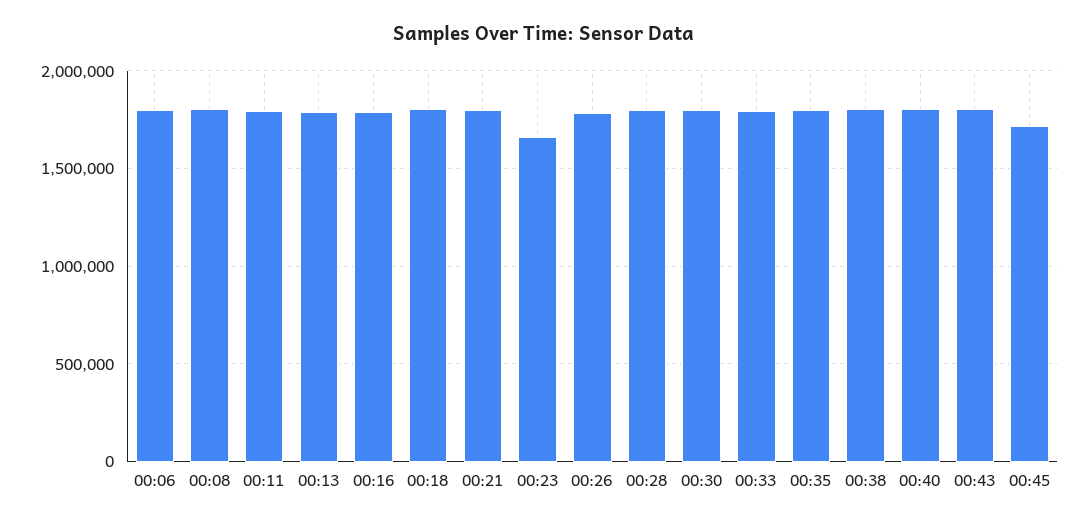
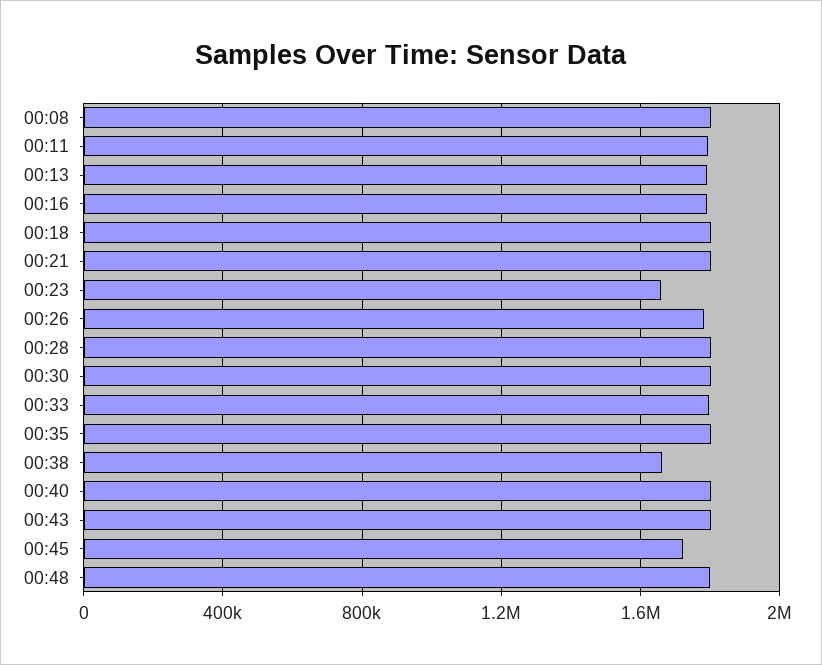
00:06: 1800000 -> none
00:38: 1800000 -> 1650000
00:48: none -> 1800000

